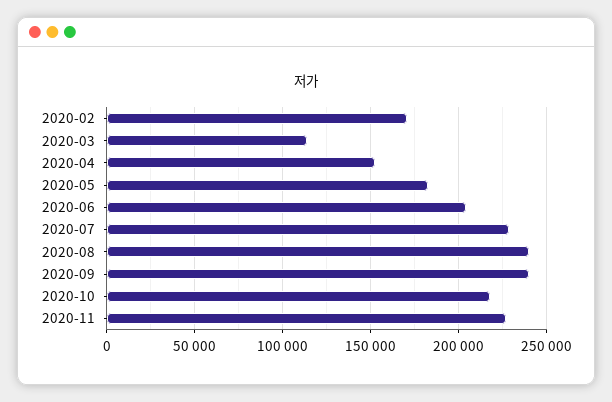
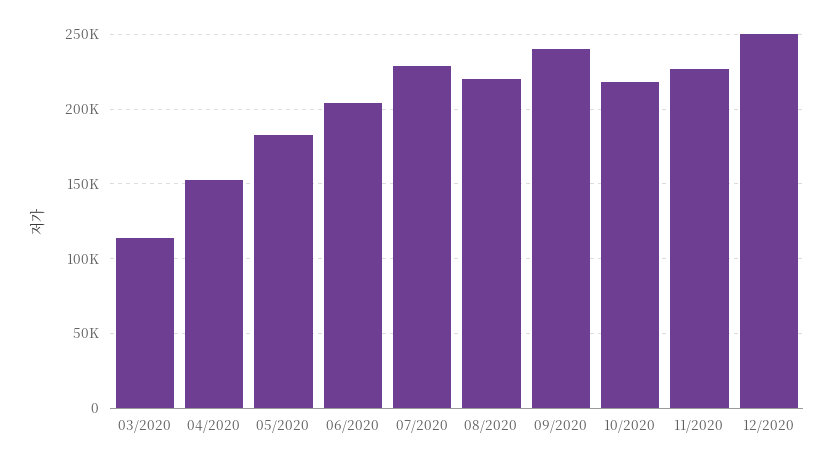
2020-02: 170000 -> none
2020-08: 240000 -> 220000
12/2020: none -> 250000

